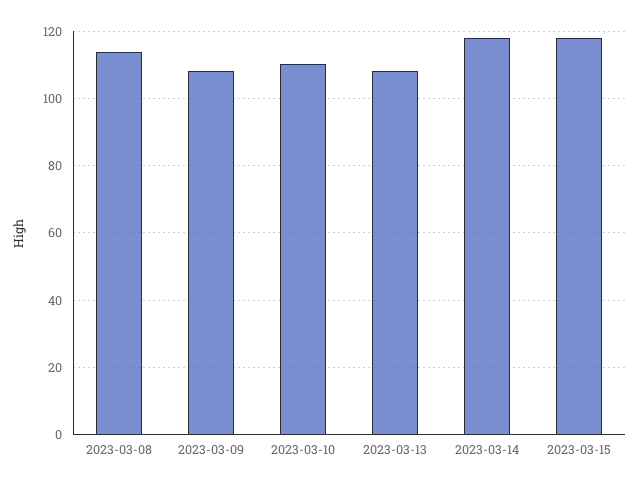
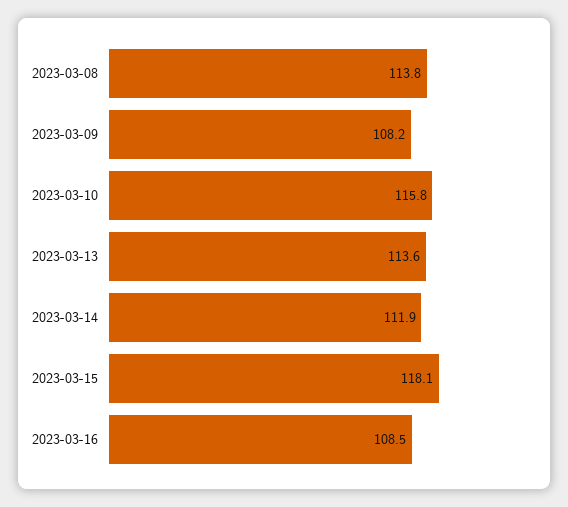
2023-03-10: 110 -> 115.8
2023-03-13: 108 -> 113.6
2023-03-14: 118 -> 111.9
2023-03-16: none -> 108.5

